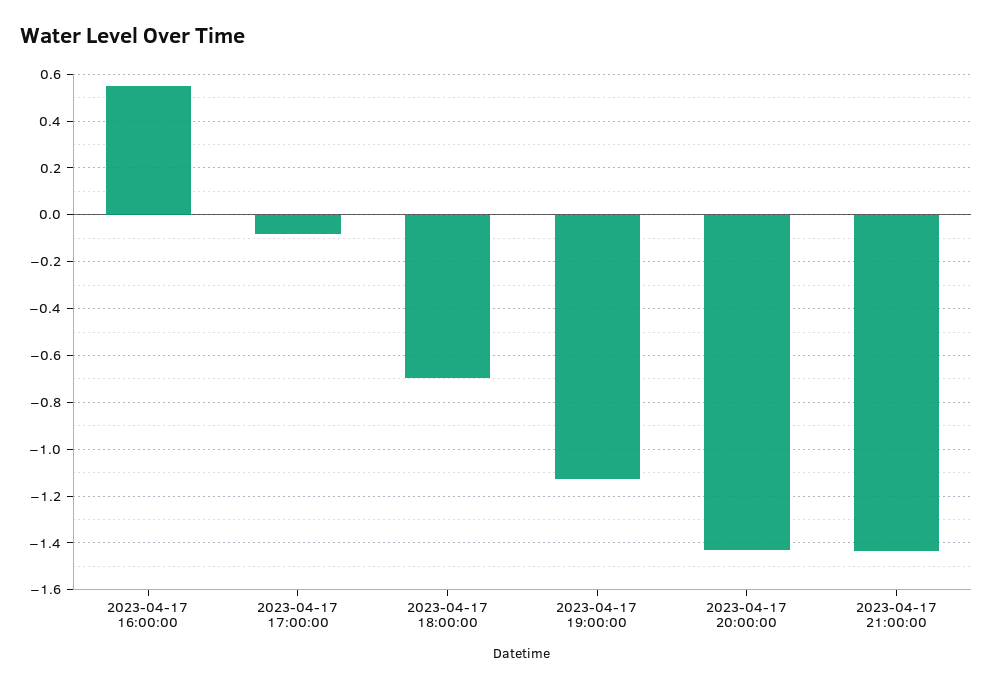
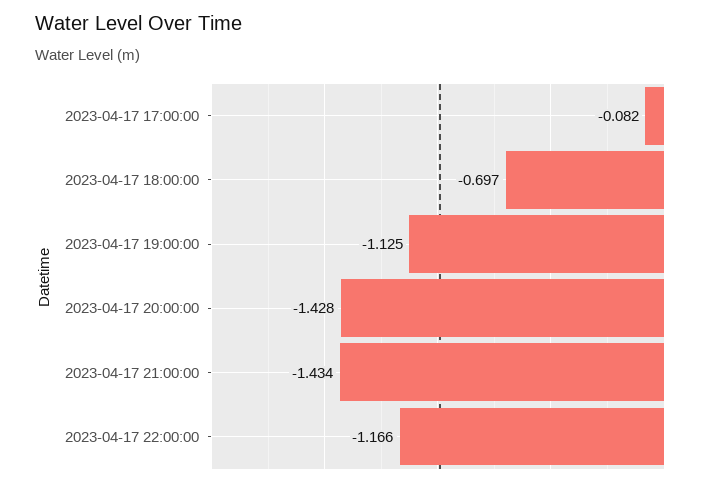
2023-04-17 16:00:00: 0.55 -> none
2023-04-17 22:00:00: none -> -1.166

